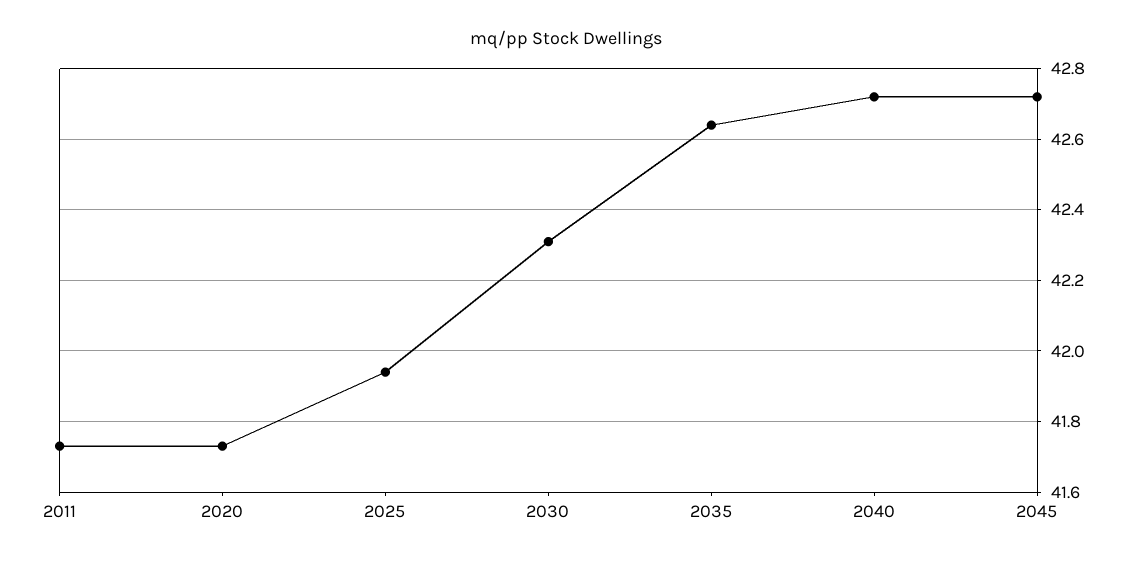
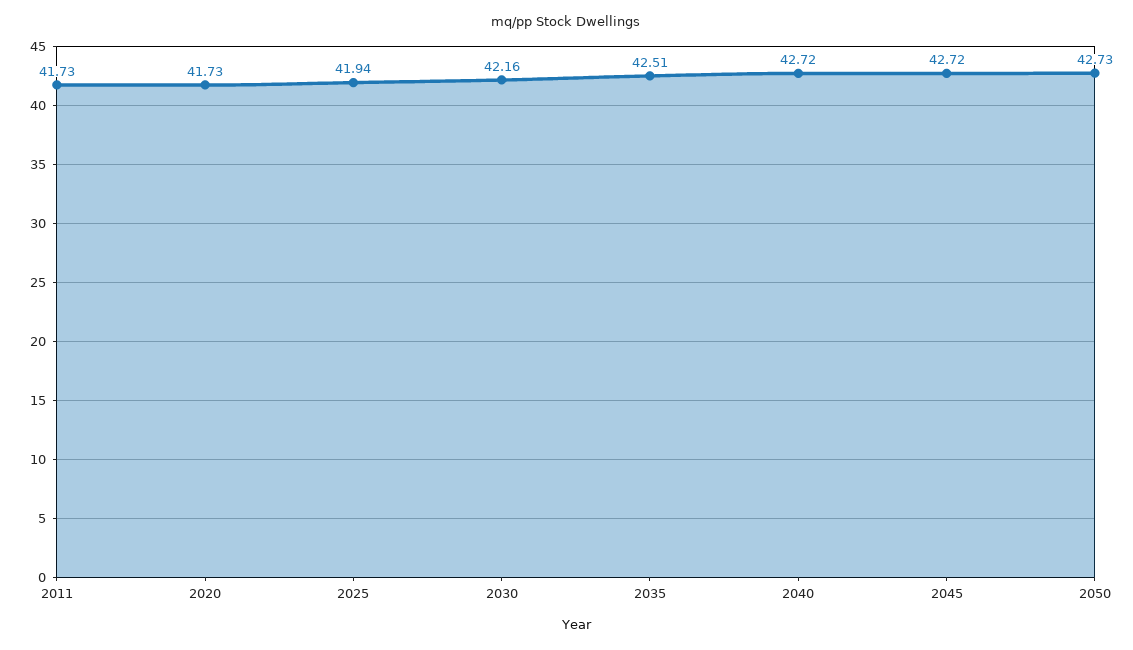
2030: 42.3 -> 42.16
2035: 42.65 -> 42.51
2050: none -> 42.73

